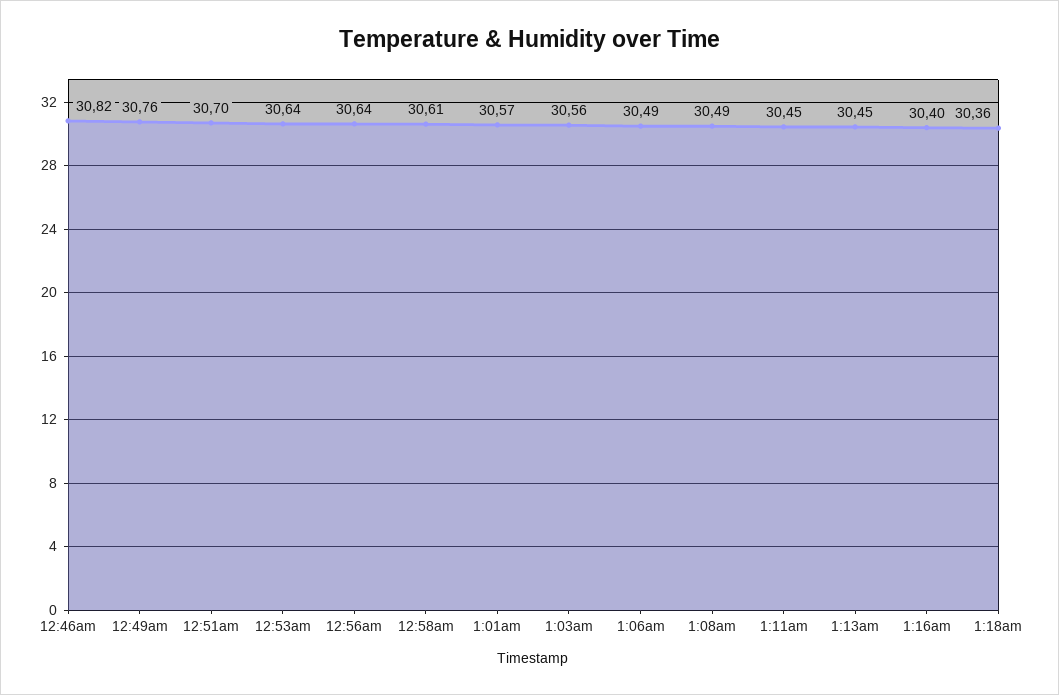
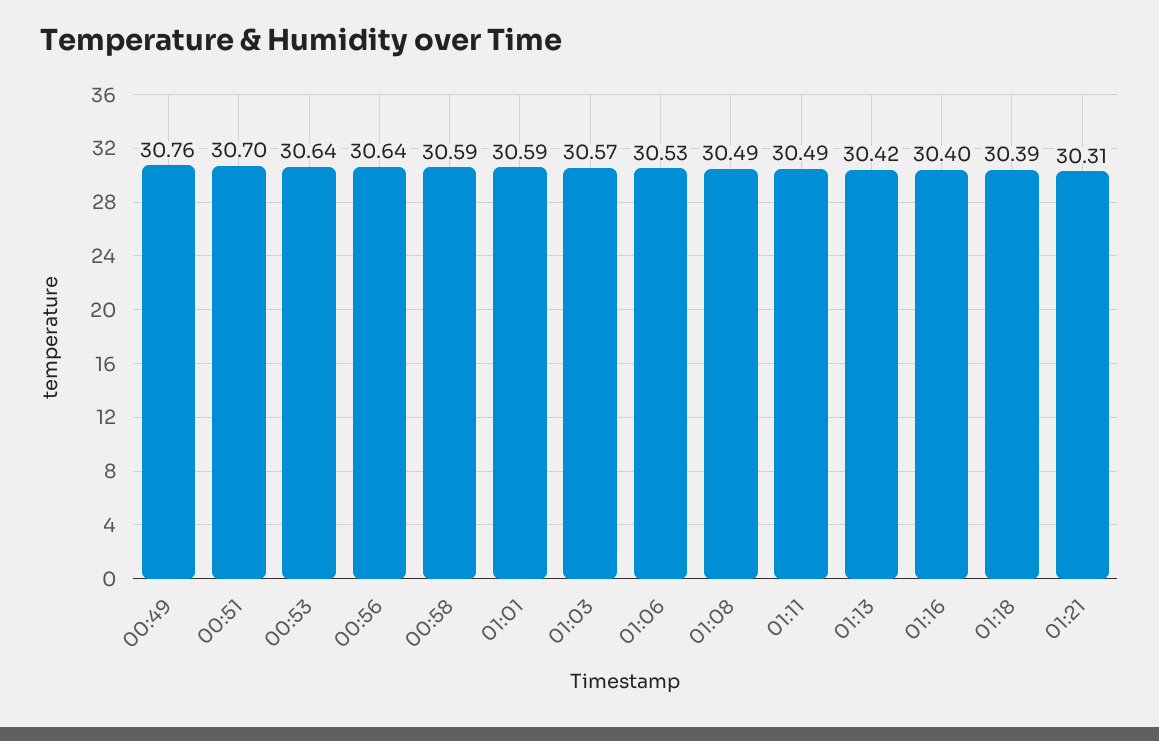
12:46am: 30.82 -> none
12:58am: 30.61 -> 30.59
1:01am: 30.57 -> 30.59
1:03am: 30.56 -> 30.57
1:06am: 30.49 -> 30.53
1:11am: 30.45 -> 30.49
1:13am: 30.45 -> 30.42
1:18am: 30.36 -> 30.39
01:21: none -> 30.31

